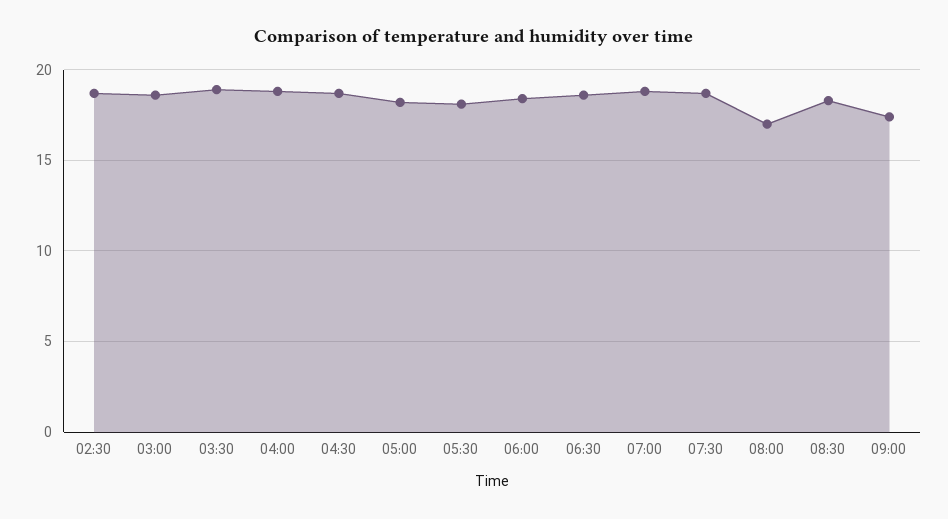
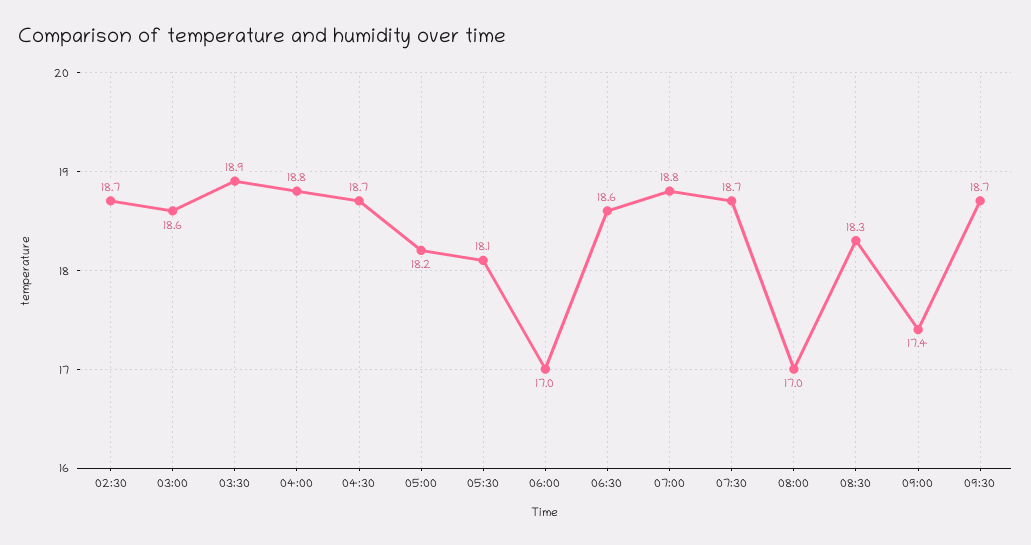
06:00: 18.5 -> 17
09:30: none -> 18.7

